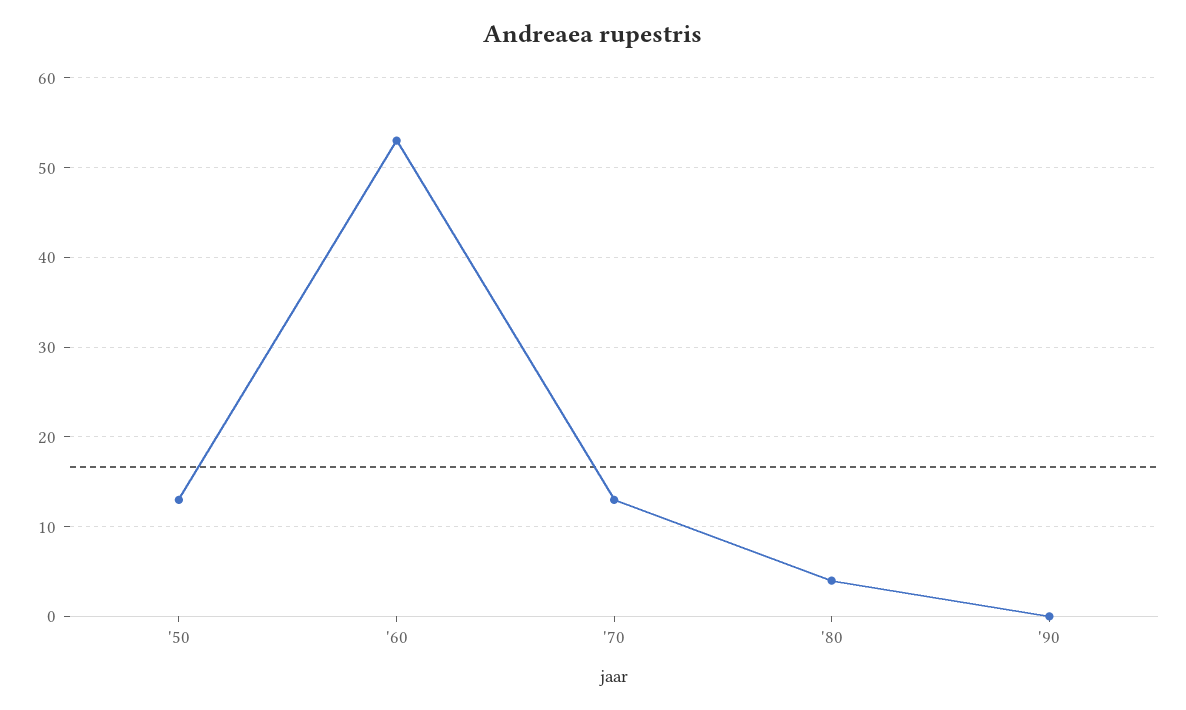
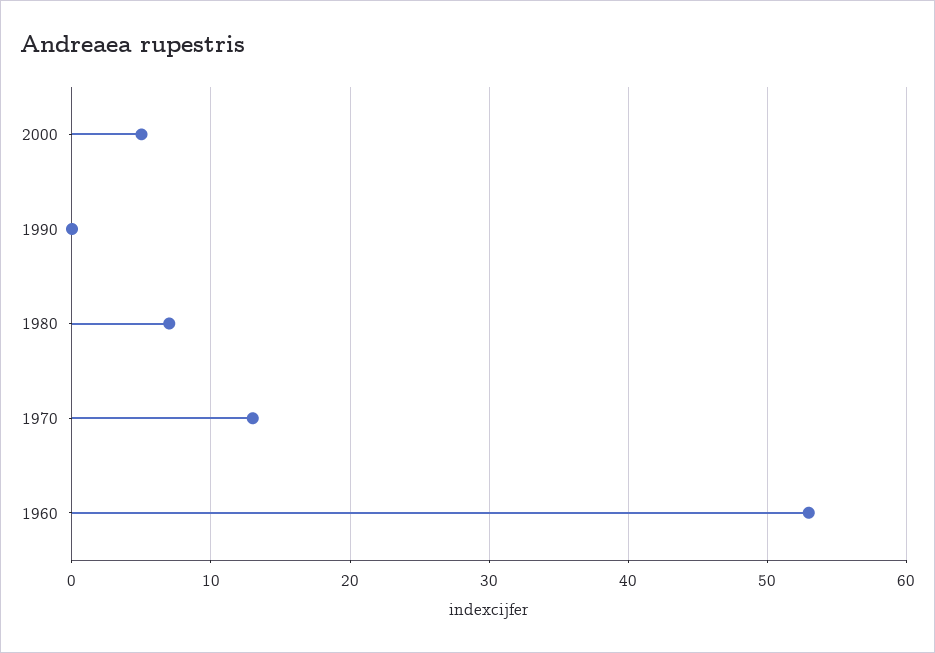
'50: 13 -> none
'80: 4 -> 7
2000: none -> 5

